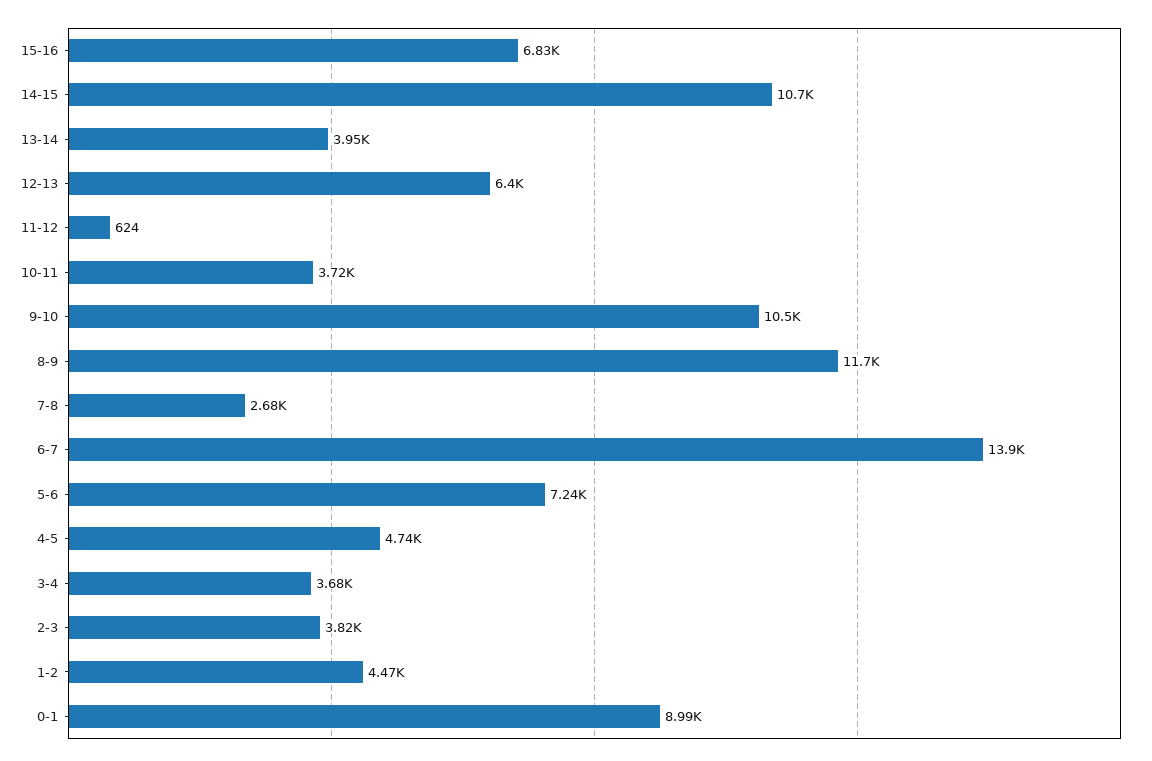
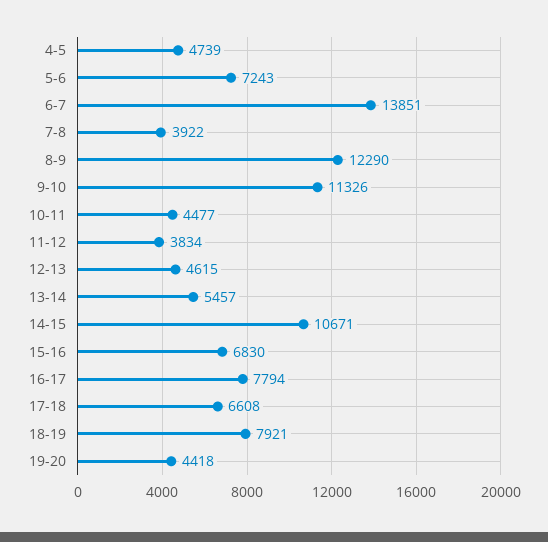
13-14: 3950 -> 5457
12-13: 6400 -> 4615
11-12: 624 -> 3834
10-11: 3720 -> 4477
9-10: 10500 -> 11326
8-9: 11700 -> 12290
7-8: 2680 -> 3922
3-4: 3680 -> none
2-3: 3820 -> none
1-2: 4470 -> none
0-1: 8990 -> none
16-17: none -> 7794
17-18: none -> 6608
18-19: none -> 7921
19-20: none -> 4418

